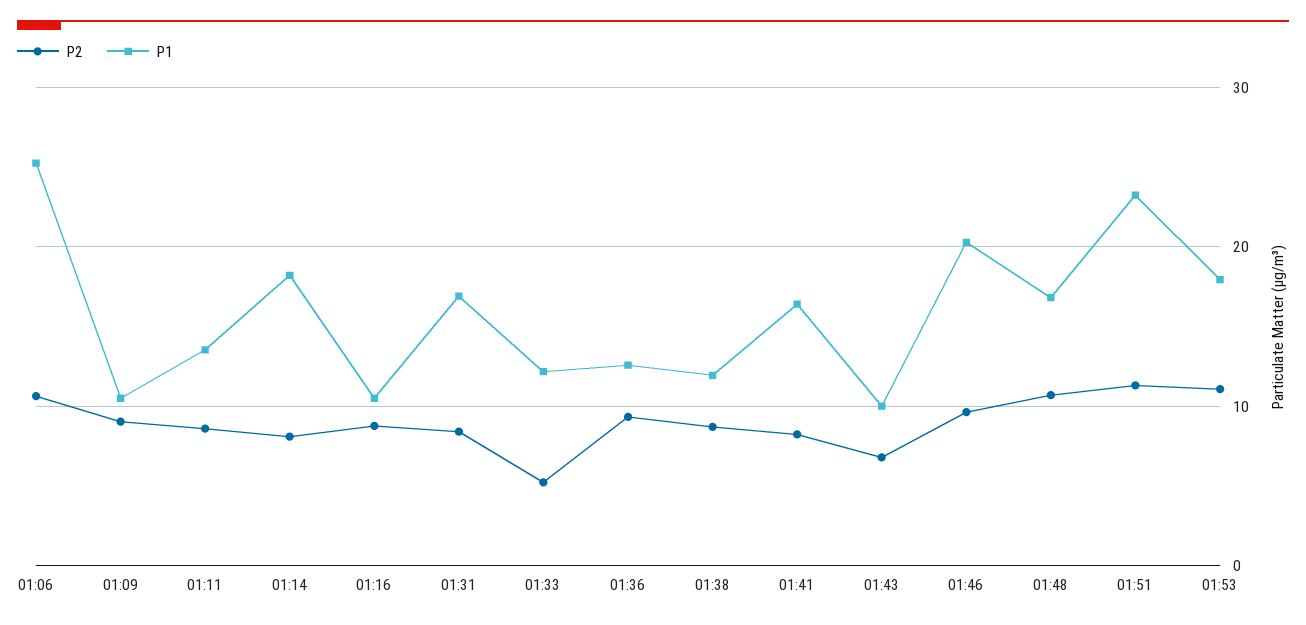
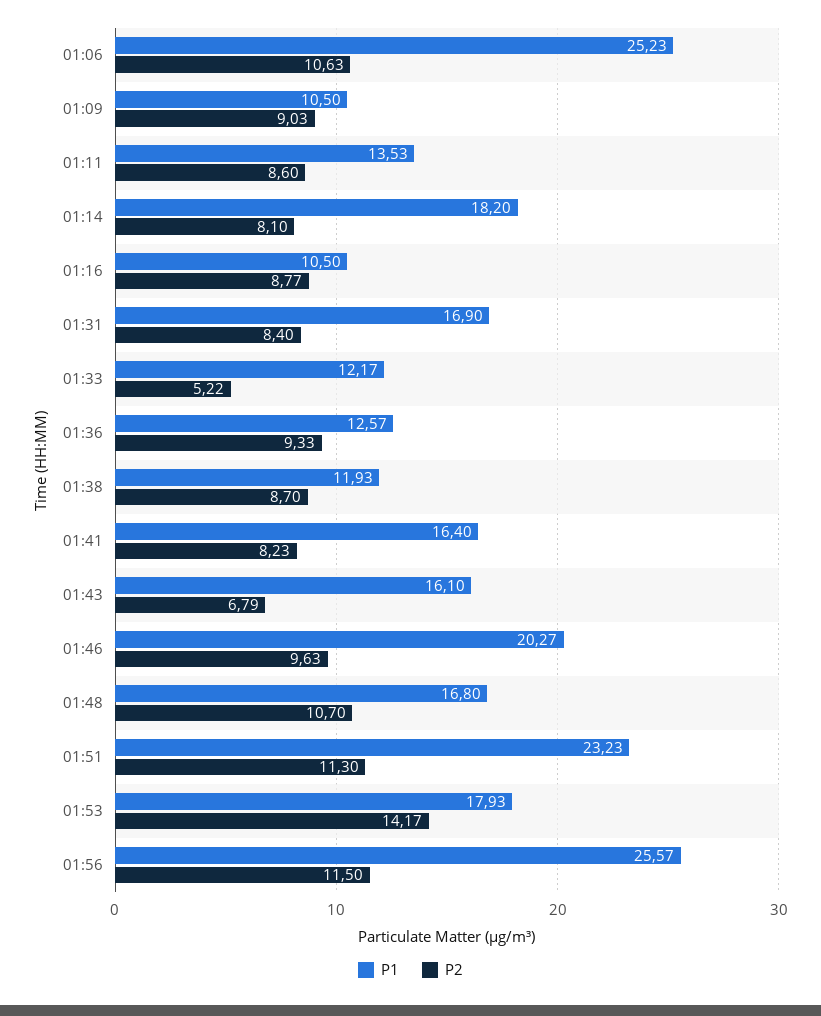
P1, 01:43: 10 -> 16.1
P2, 01:53: 11 -> 14.17
P1, 01:56: none -> 25.57
P2, 01:56: none -> 11.5

